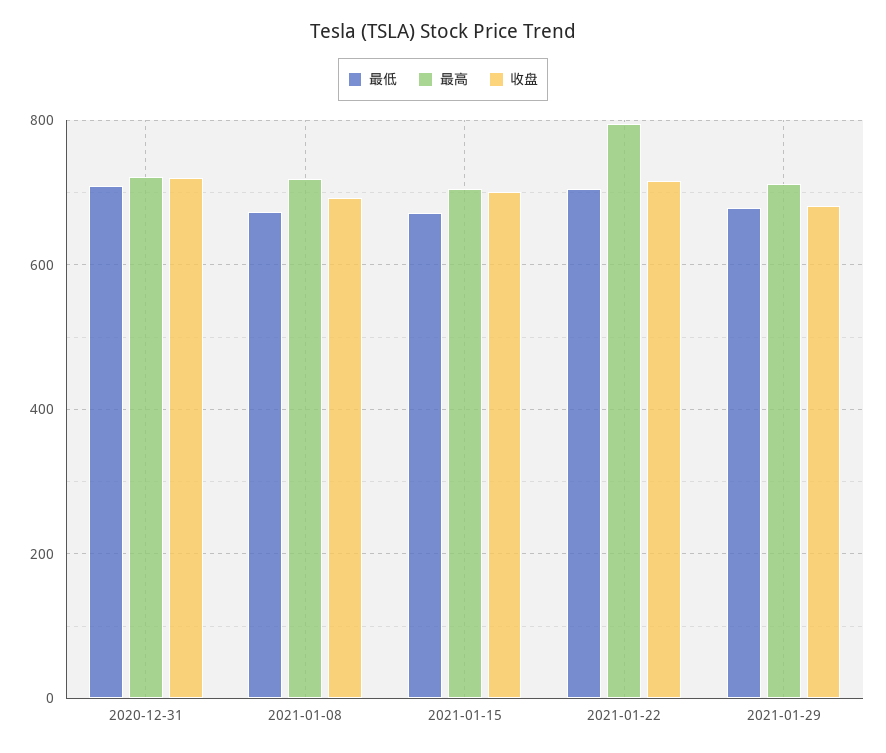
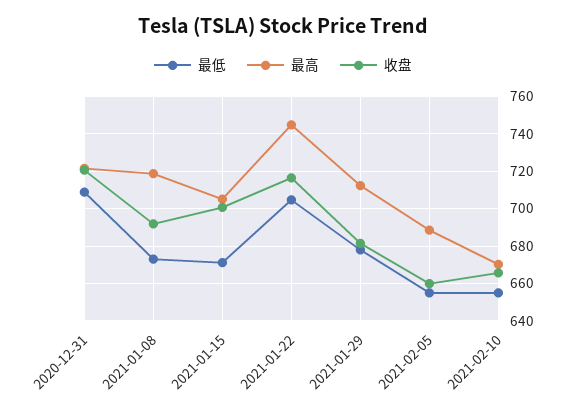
最高, 2021-01-22: 800 -> 745
最低, 2021-02-05: none -> 655
最高, 2021-02-05: none -> 690
收盘, 2021-02-05: none -> 660
最低, 2021-02-10: none -> 655
最高, 2021-02-10: none -> 670
收盘, 2021-02-10: none -> 665

